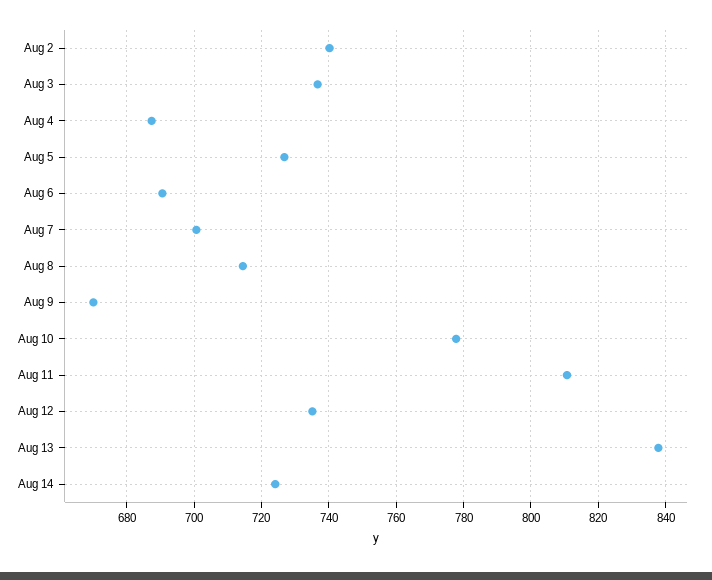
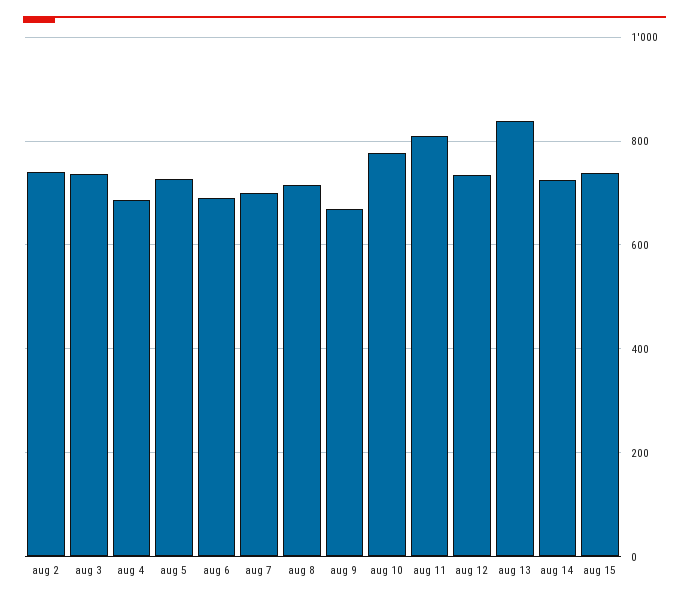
aug 15: none -> 740

